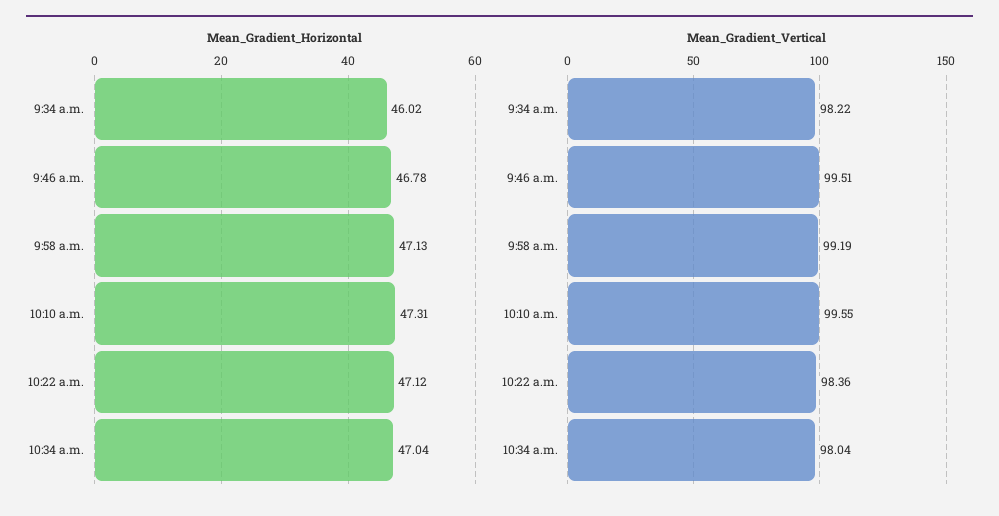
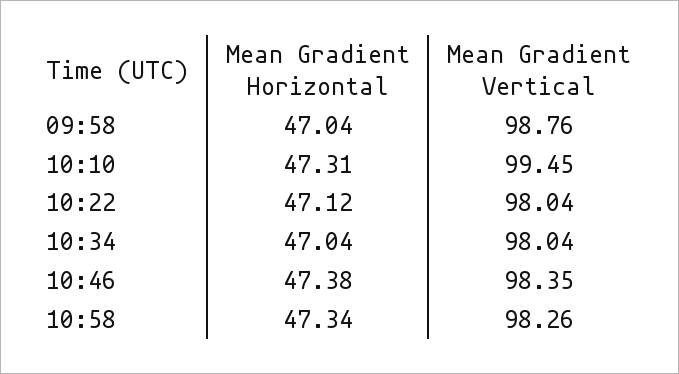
Mean_Gradient_Horizontal, 9:34 a.m.: 46.02 -> none
Mean_Gradient_Horizontal, 9:46 a.m.: 46.78 -> none
Mean_Gradient_Horizontal, 9:58 a.m.: 47.13 -> 47.04
Mean_Gradient_Vertical, 9:34 a.m.: 98.22 -> none
Mean_Gradient_Vertical, 9:46 a.m.: 99.51 -> none
Mean_Gradient_Vertical, 9:58 a.m.: 99.19 -> 98.76
Mean_Gradient_Vertical, 10:10 a.m.: 99.55 -> 99.45
Mean_Gradient_Vertical, 10:22 a.m.: 98.36 -> 98.04
Mean_Gradient_Horizontal, 10:46: none -> 47.38
Mean_Gradient_Vertical, 10:46: none -> 98.35
Mean_Gradient_Horizontal, 10:58: none -> 47.34
Mean_Gradient_Vertical, 10:58: none -> 98.26

